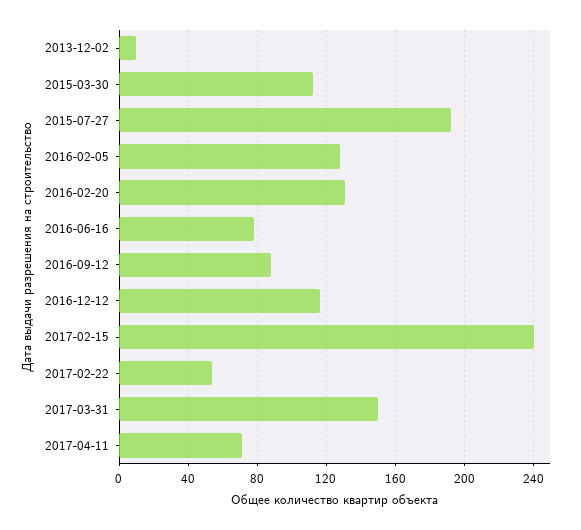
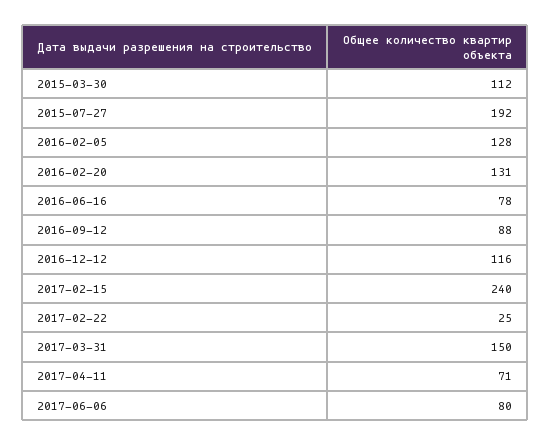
2013-12-02: 10 -> none
2017-02-22: 55 -> 25
2017-06-06: none -> 80

